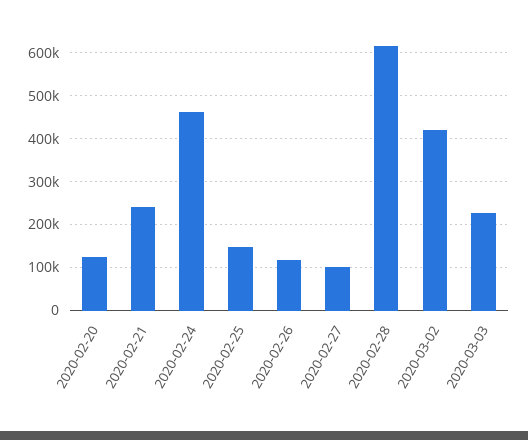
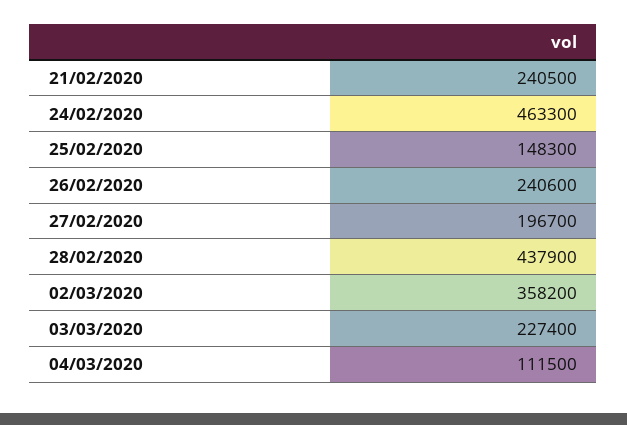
2020-02-20: 120000 -> none
2020-02-26: 120000 -> 240600
2020-02-27: 100000 -> 196700
2020-02-28: 620000 -> 437900
2020-03-02: 420000 -> 358200
04/03/2020: none -> 111500

